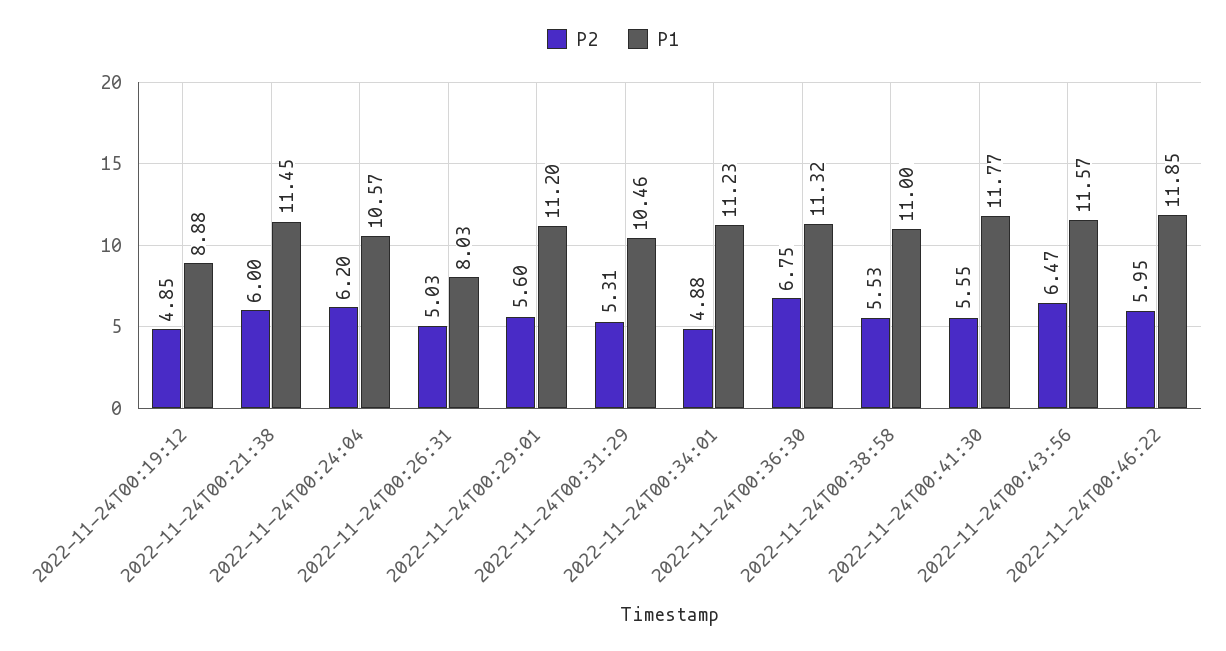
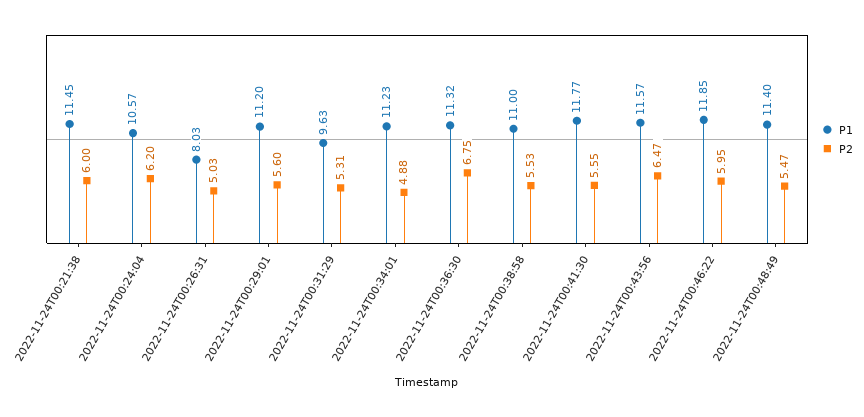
P2, 2022-11-24T00:19:12: 4.85 -> none
P1, 2022-11-24T00:19:12: 8.88 -> none
P1, 2022-11-24T00:31:29: 10.46 -> 9.63
P1, 2022-11-24T00:48:49: none -> 11.4
P2, 2022-11-24T00:48:49: none -> 5.47

